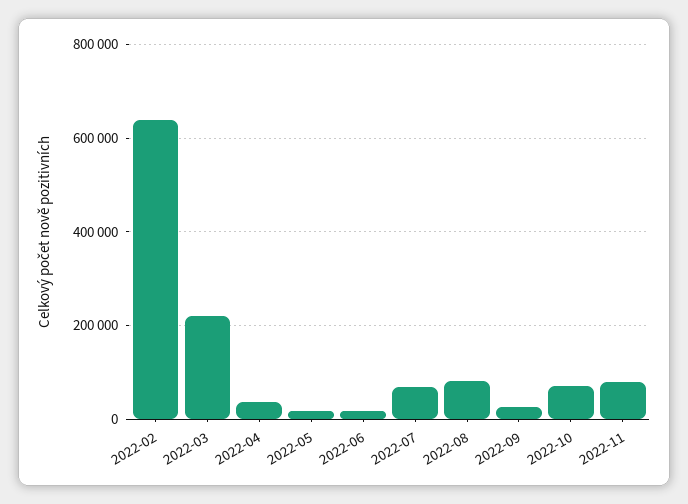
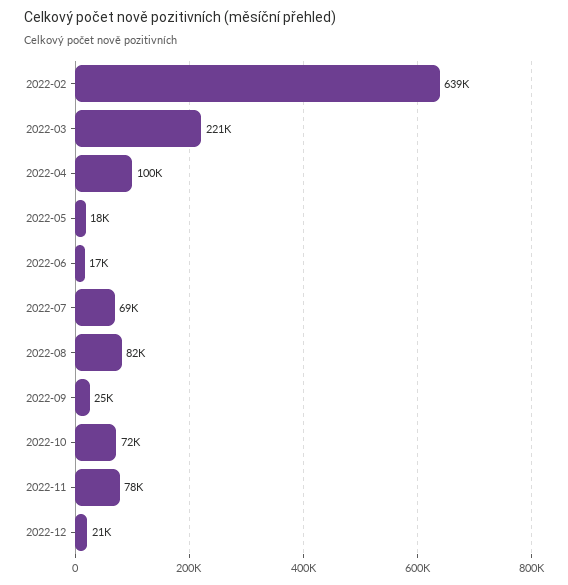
2022-04: 40000 -> 100000
2022-12: none -> 21000

